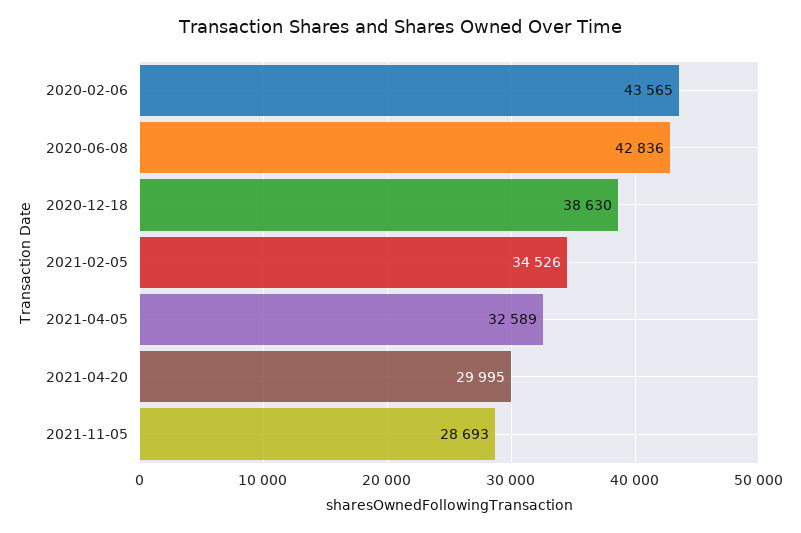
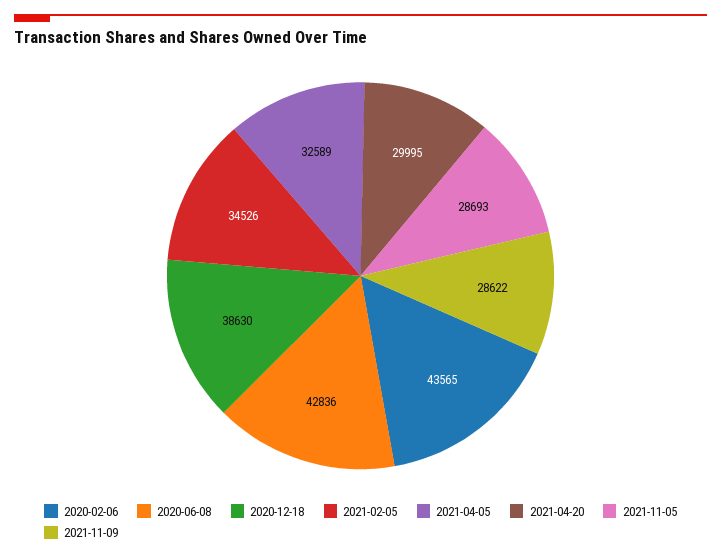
2021-11-09: none -> 28622

